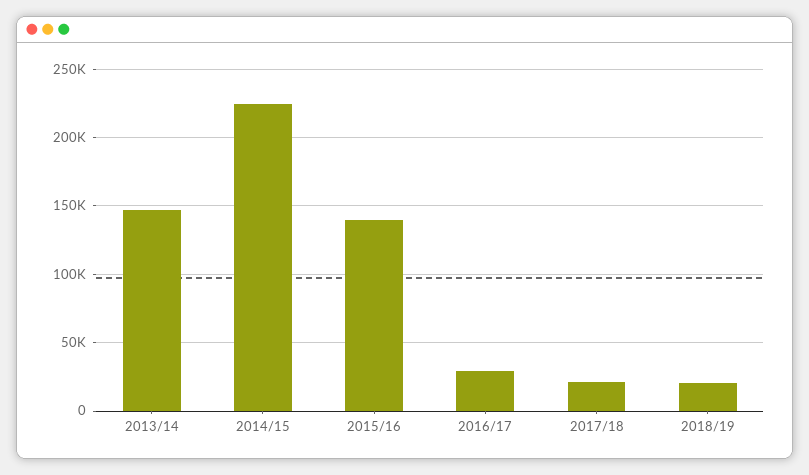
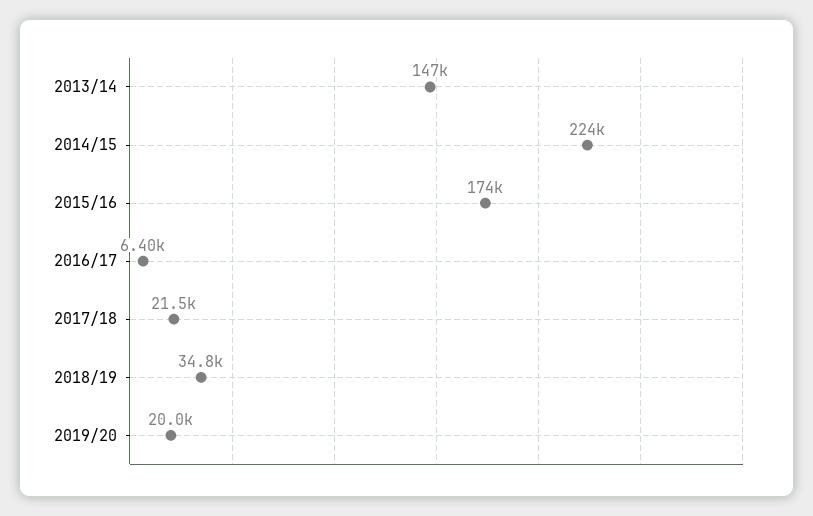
2015/16: 140000 -> 174000
2016/17: 30000 -> 6400
2018/19: 20000 -> 34800
2019/20: none -> 20000

